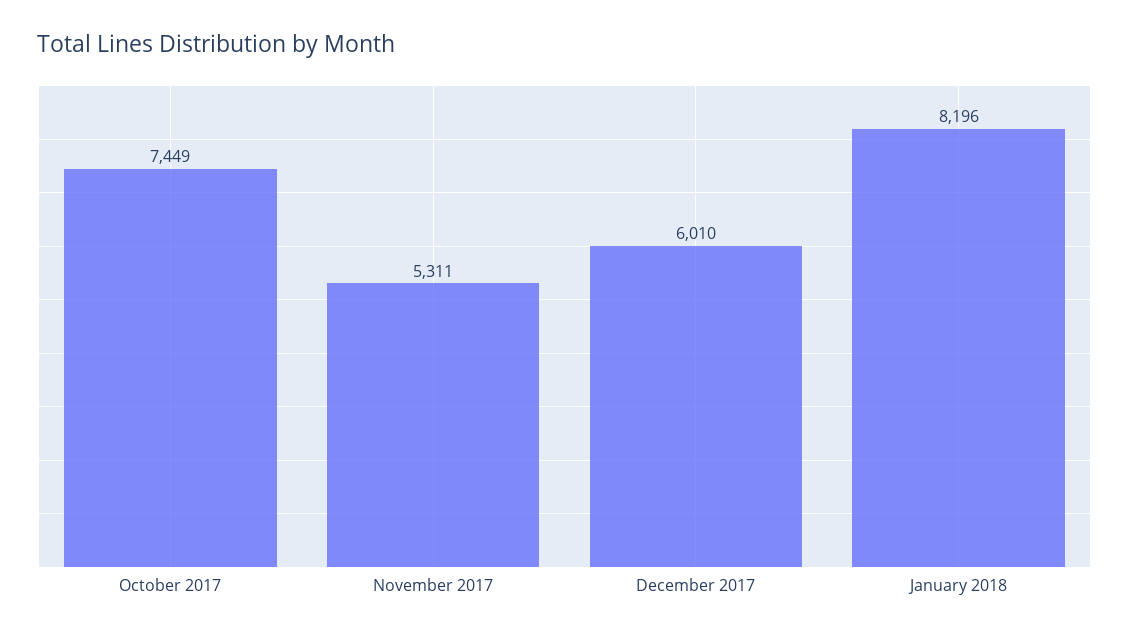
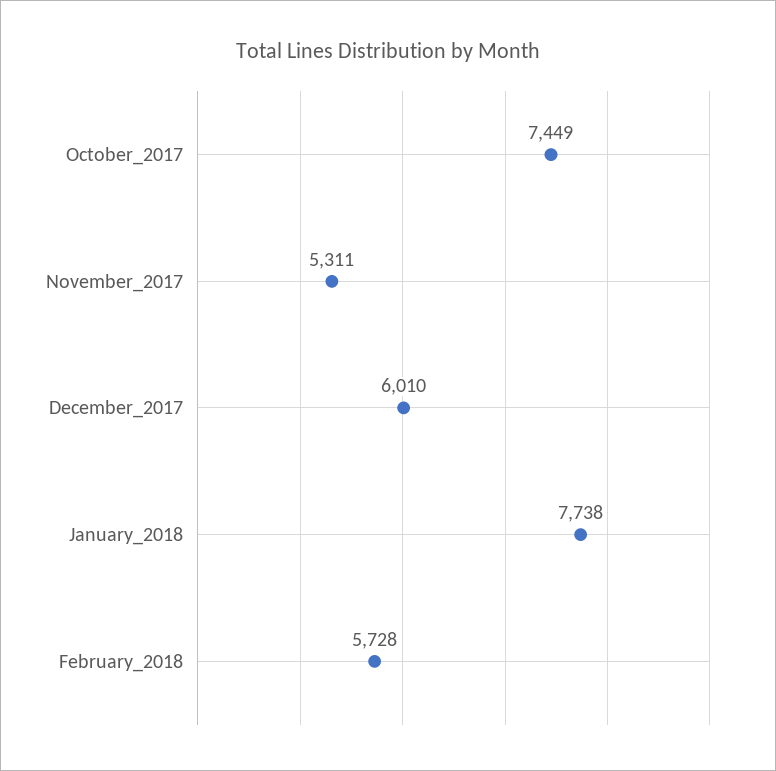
January 2018: 8196 -> 7738
February_2018: none -> 5728

